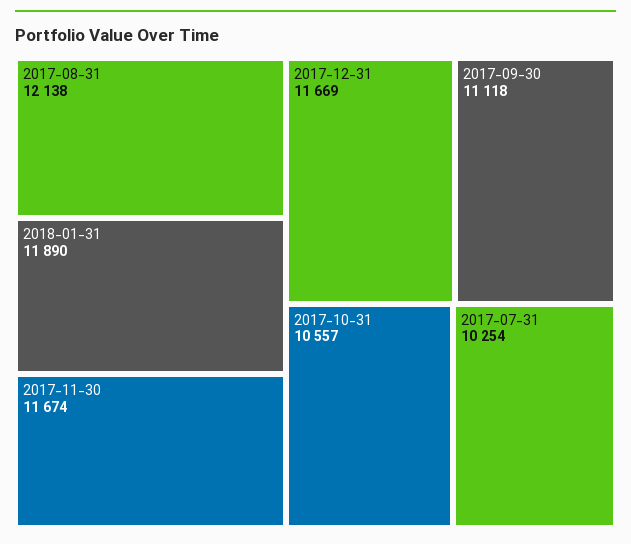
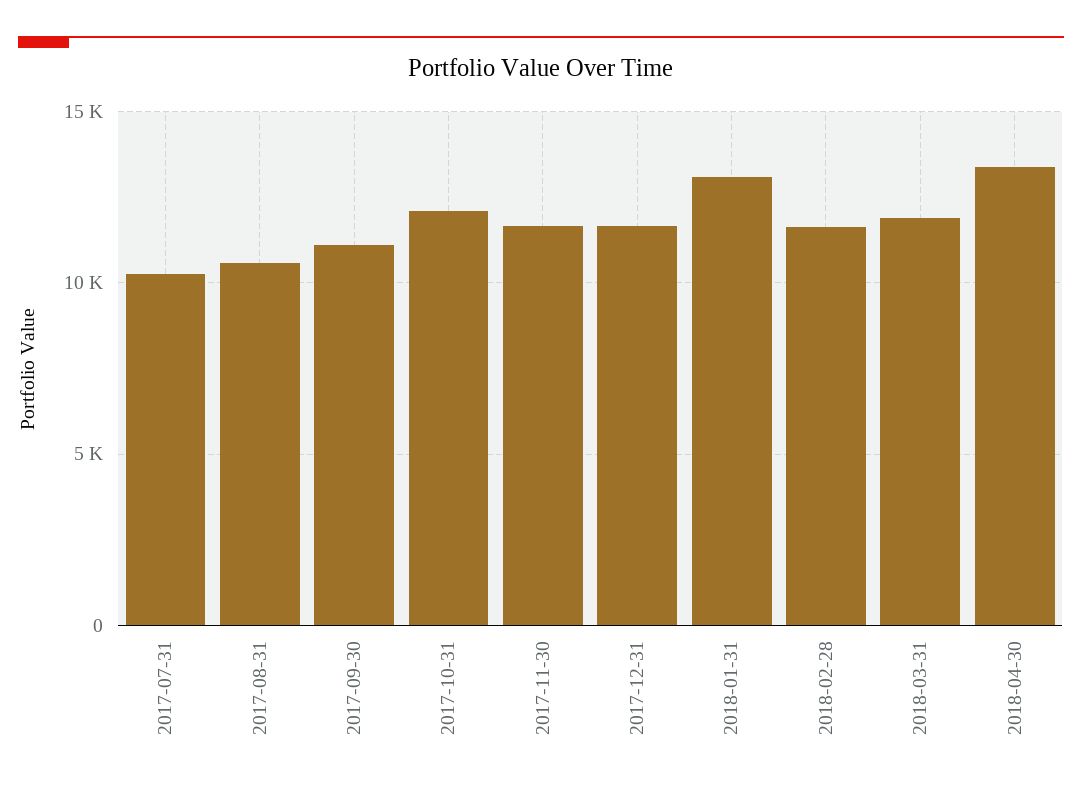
2017-08-31: 12138 -> 10500
2018-01-31: 11890 -> 13000
2017-10-31: 10557 -> 12000
2018-02-28: none -> 11500
2018-03-31: none -> 12000
2018-04-30: none -> 13500

